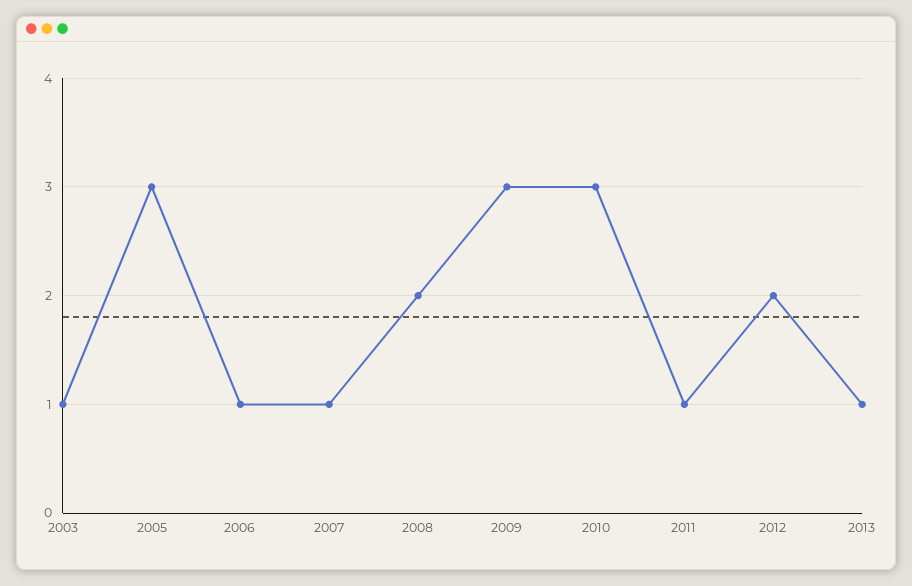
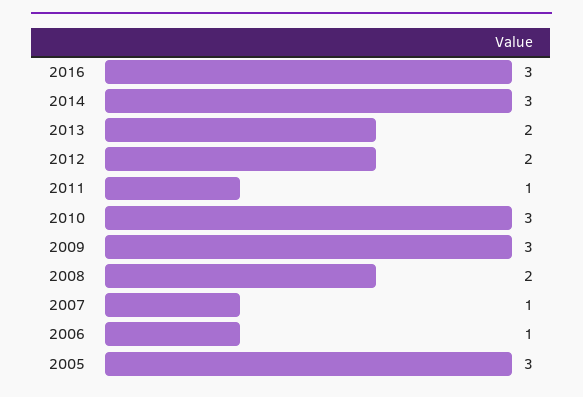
2003: 1 -> none
2013: 1 -> 2
2016: none -> 3
2014: none -> 3

